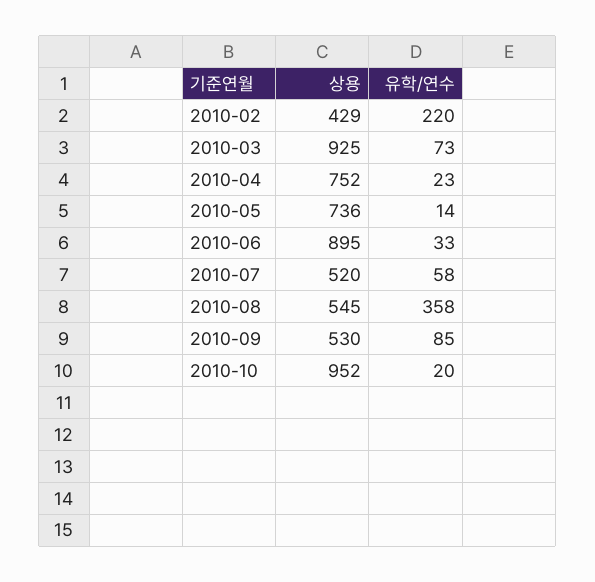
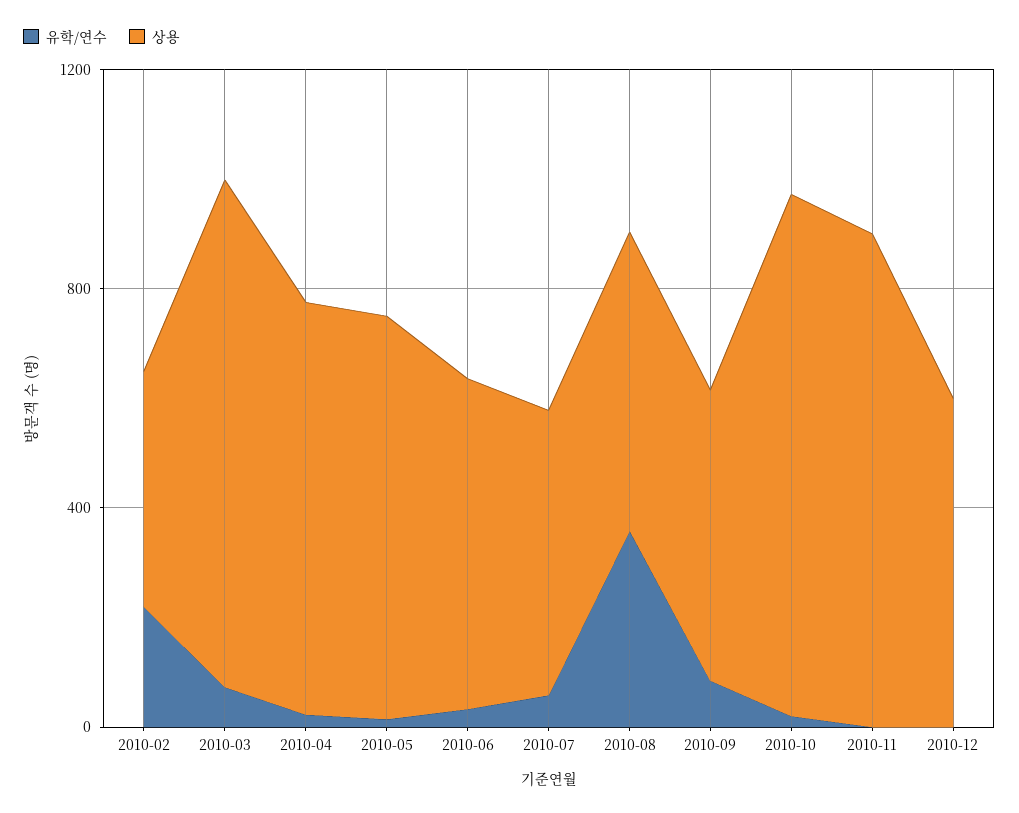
상용, 2010-06: 895 -> 600
유학/연수, 2010-11: none -> 0
상용, 2010-11: none -> 900
유학/연수, 2010-12: none -> 0
상용, 2010-12: none -> 600

